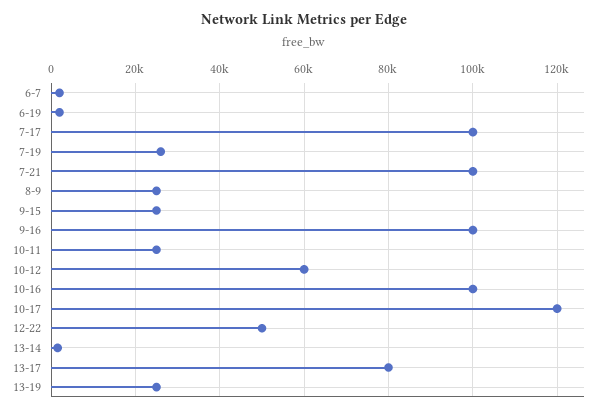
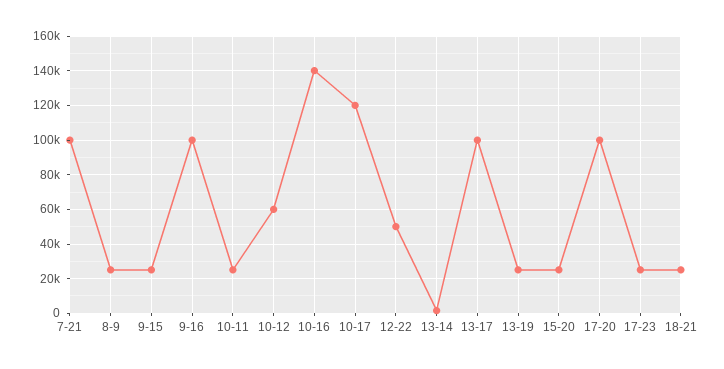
6-7: 2000 -> none
6-19: 2000 -> none
7-17: 100000 -> none
7-19: 26000 -> none
10-16: 100000 -> 140000
13-17: 80000 -> 100000
15-20: none -> 25000
17-20: none -> 100000
17-23: none -> 25000
18-21: none -> 25000

